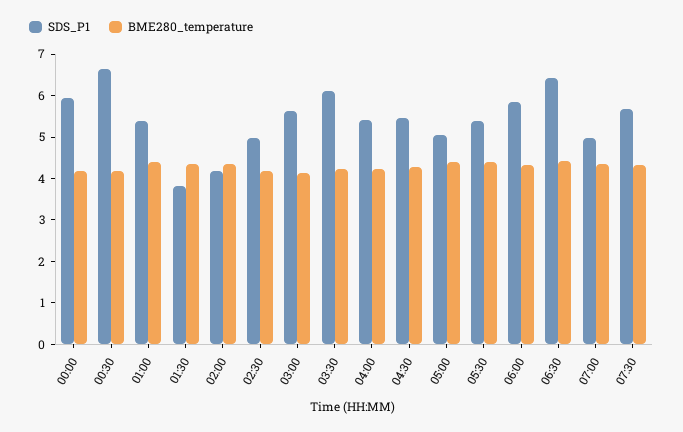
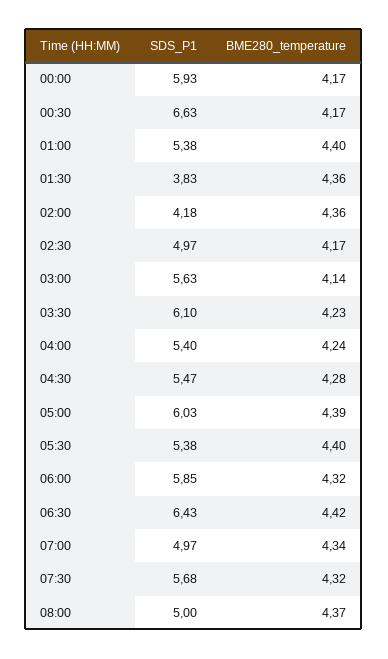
SDS_P1, 05:00: 5 -> 6.03
SDS_P1, 08:00: none -> 5
BME280_temperature, 08:00: none -> 4.37

